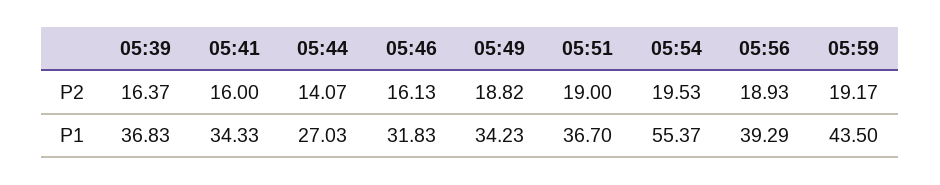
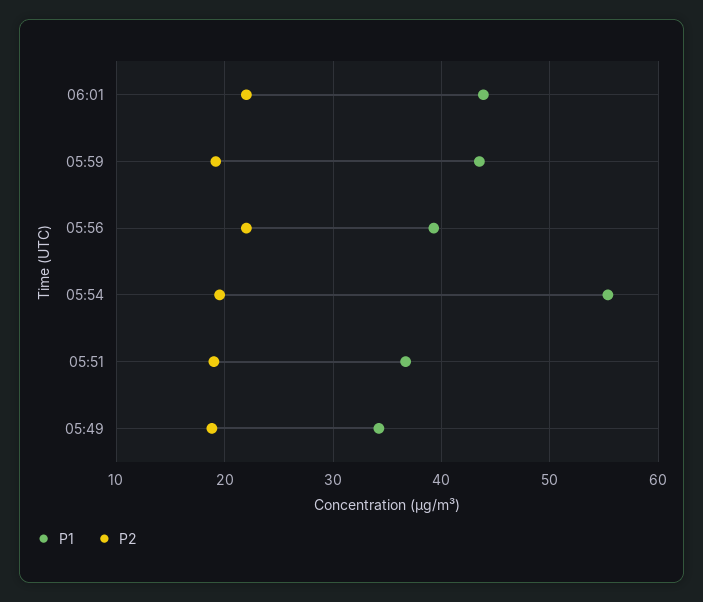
P2, 05:39: 16.37 -> none
P2, 05:41: 16 -> none
P2, 05:44: 14.07 -> none
P2, 05:46: 16.13 -> none
P2, 05:56: 18.93 -> 22
P1, 05:39: 36.83 -> none
P1, 05:41: 34.33 -> none
P1, 05:44: 27.03 -> none
P1, 05:46: 31.83 -> none
P1, 06:01: none -> 44
P2, 06:01: none -> 22

